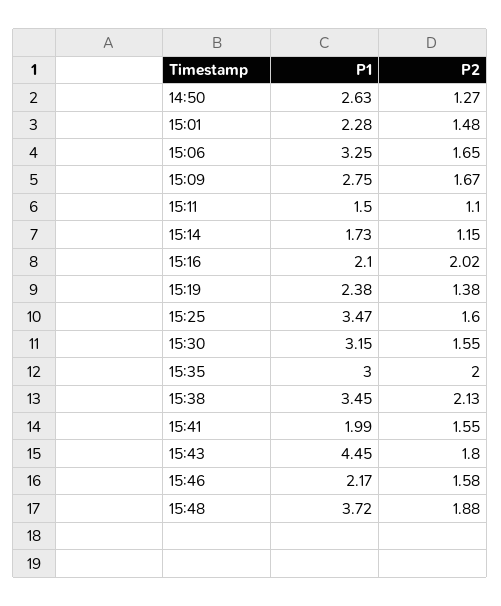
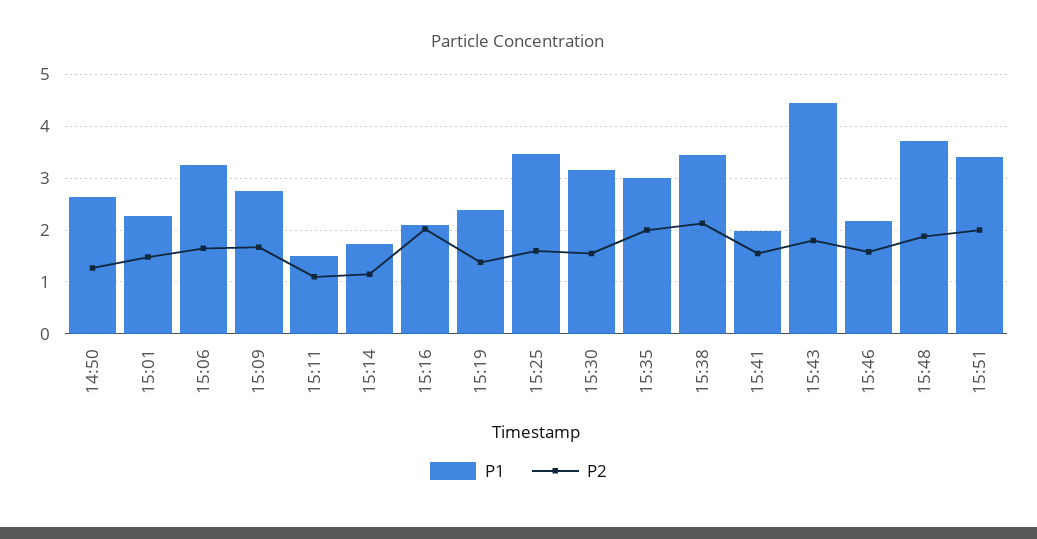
P1, 15:51: none -> 3.4
P2, 15:51: none -> 2

